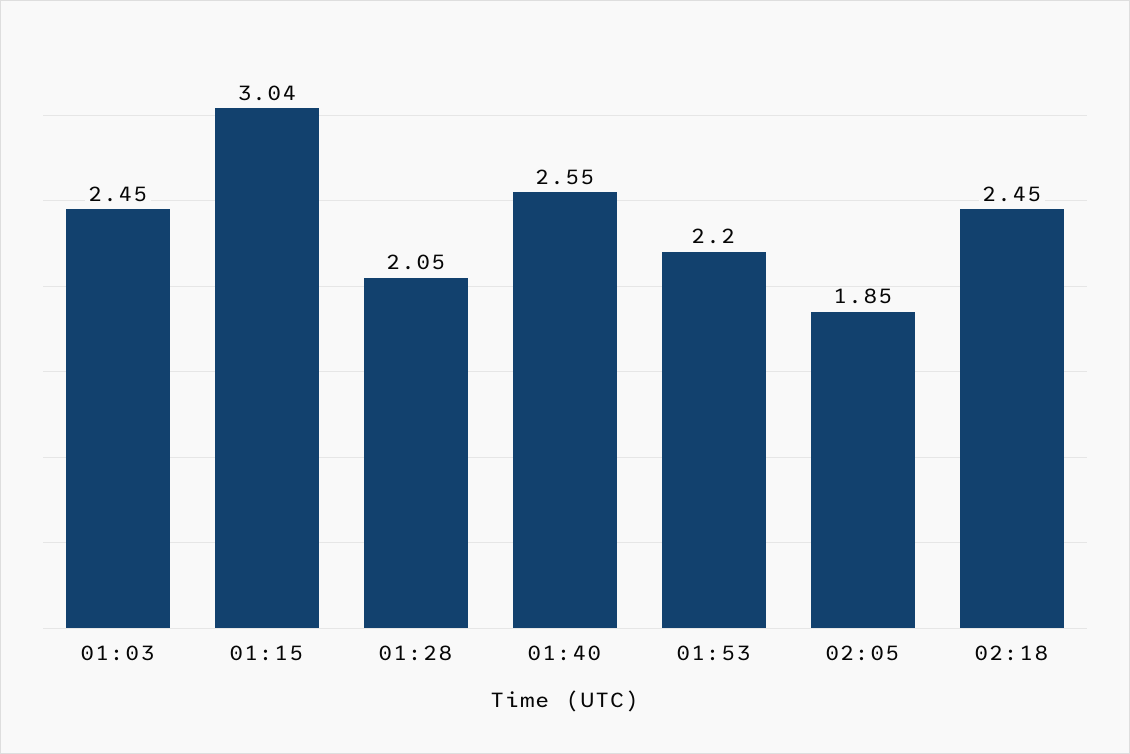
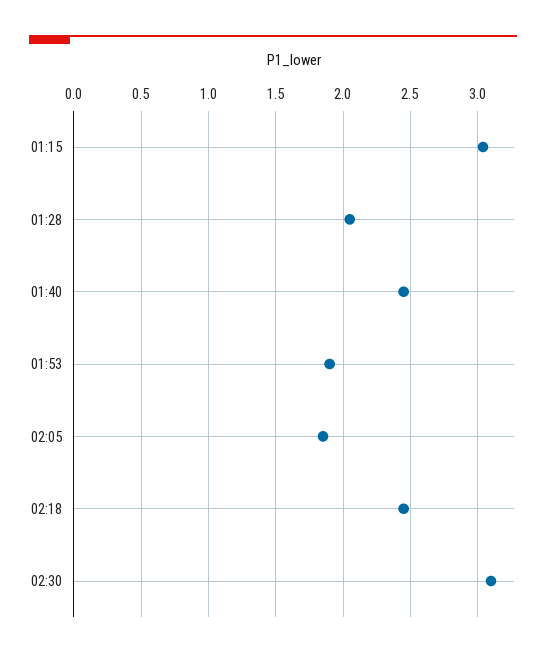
01:03: 2.45 -> none
01:40: 2.55 -> 2.45
01:53: 2.2 -> 1.9
02:30: none -> 3.1

